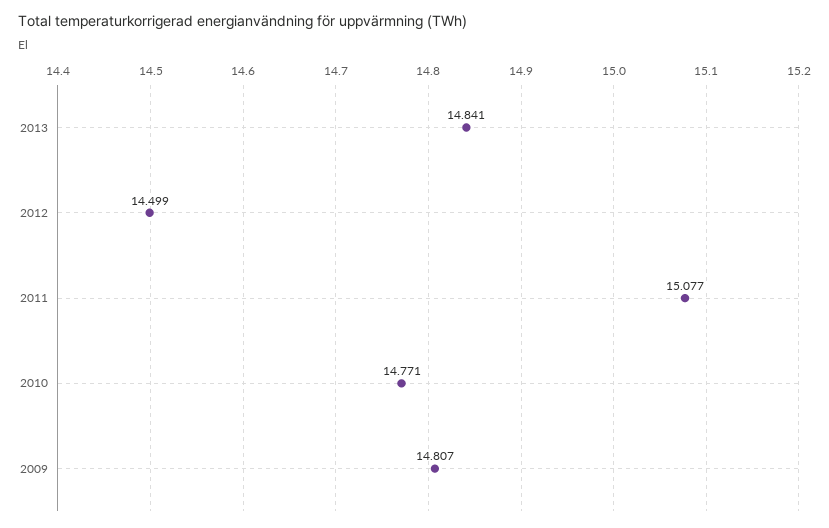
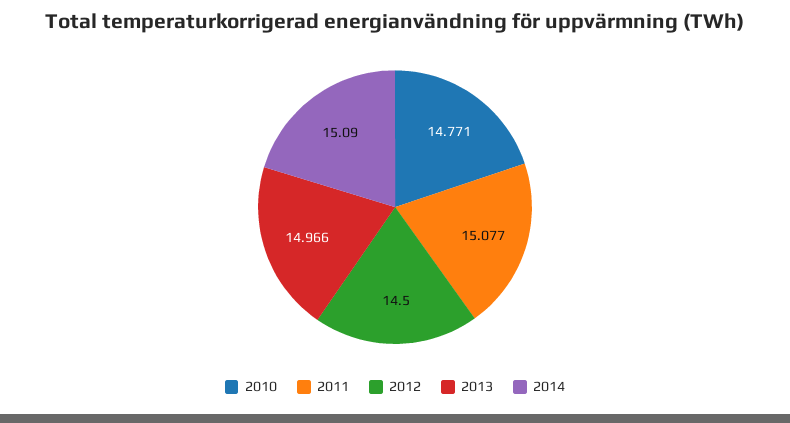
2013: 14.841 -> 14.966
2012: 14.499 -> 14.5
2009: 14.807 -> none
2014: none -> 15.09

